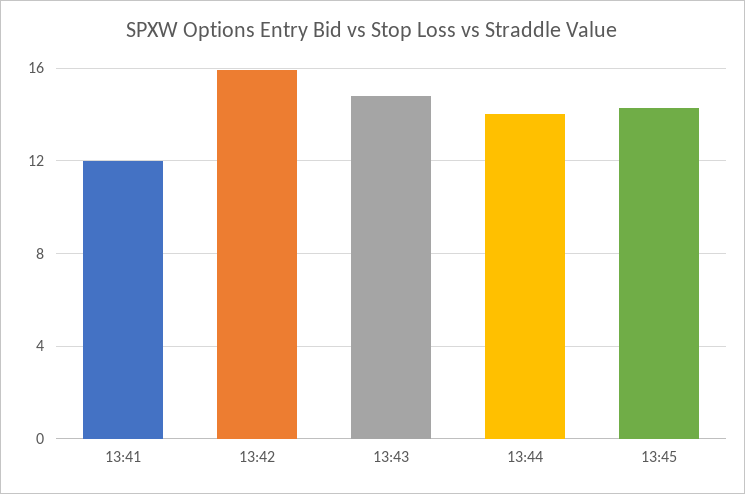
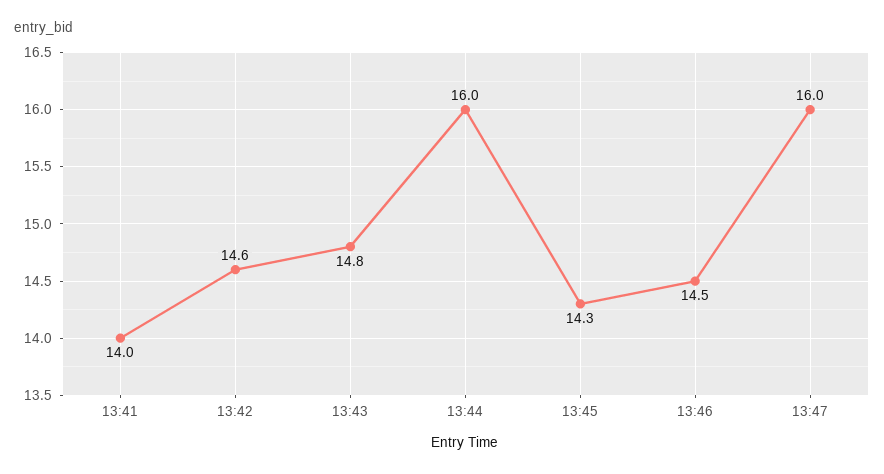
13:41: 12 -> 14
13:42: 16 -> 14.6
13:44: 14 -> 16
13:46: none -> 14.5
13:47: none -> 16

